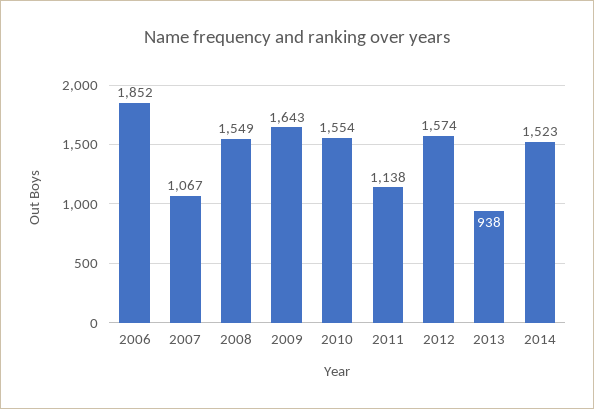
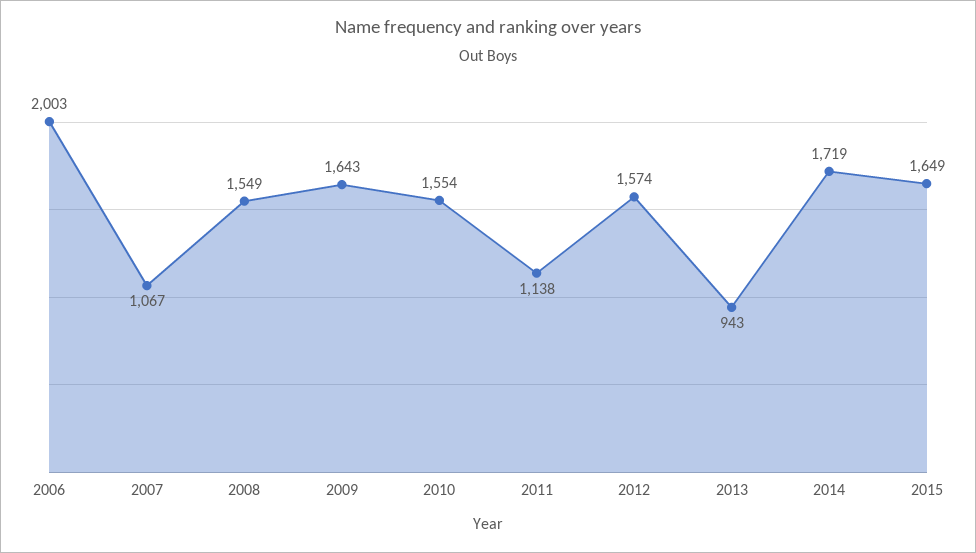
2006: 1852 -> 2003
2013: 938 -> 943
2014: 1523 -> 1719
2015: none -> 1649

